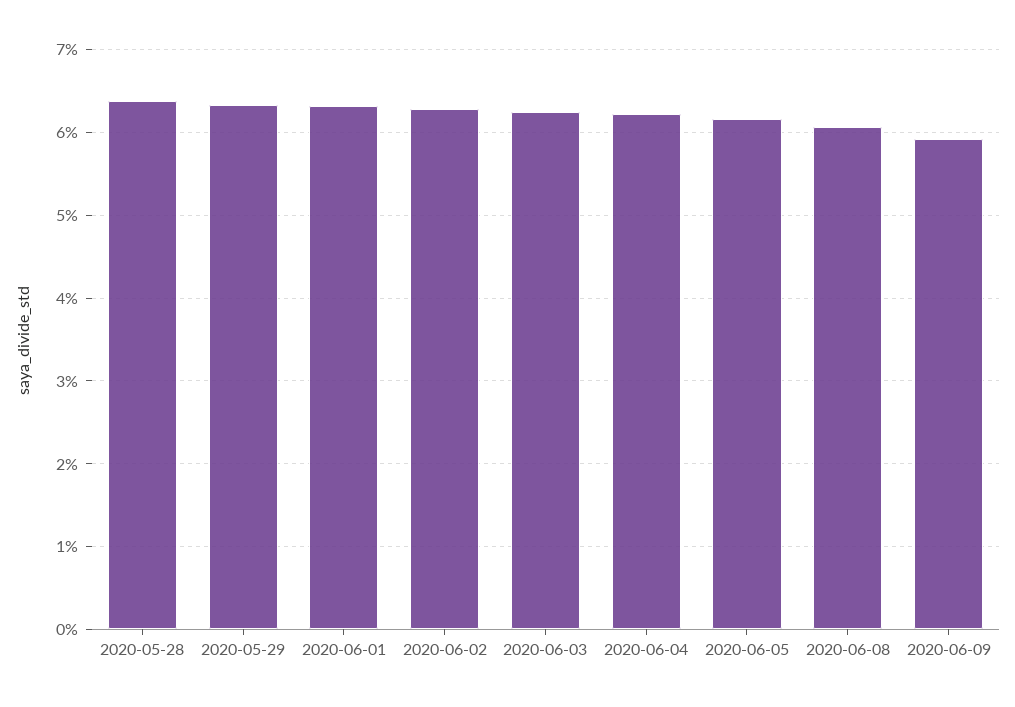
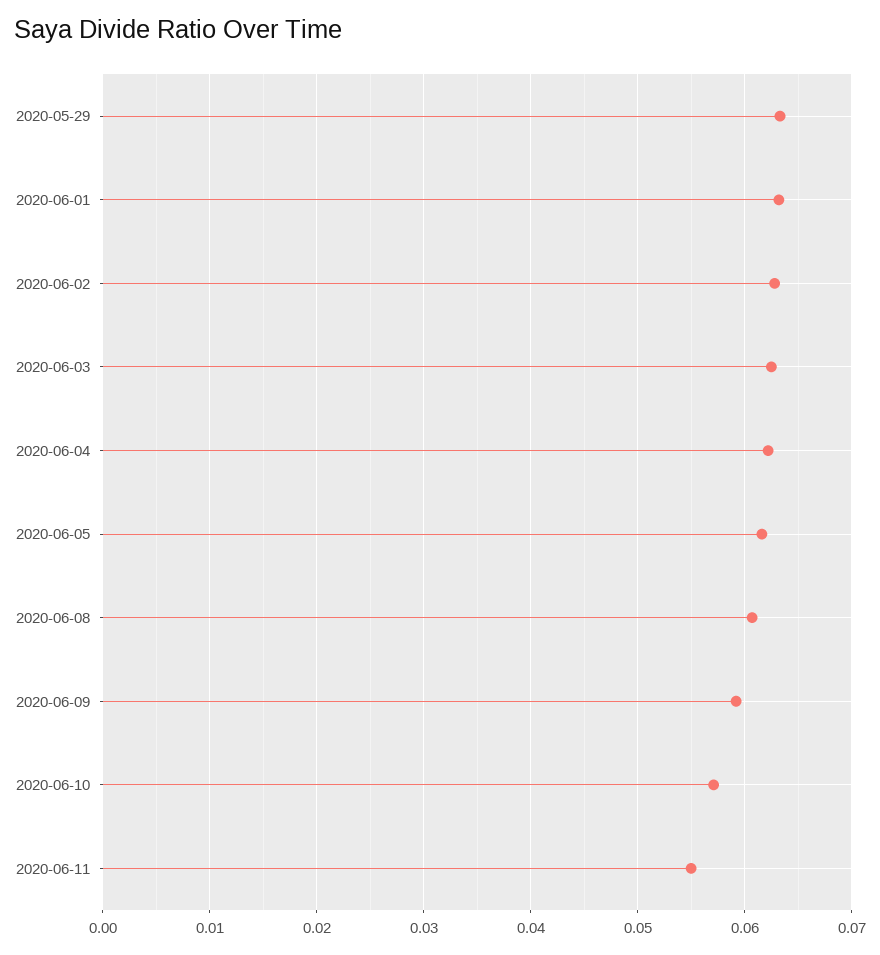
2020-05-28: 0.064 -> none
2020-06-10: none -> 0.057
2020-06-11: none -> 0.055

